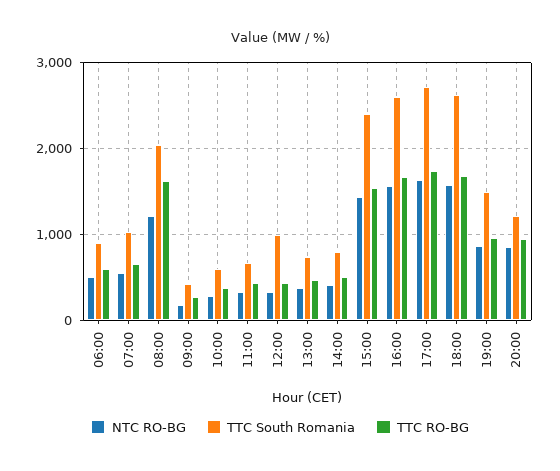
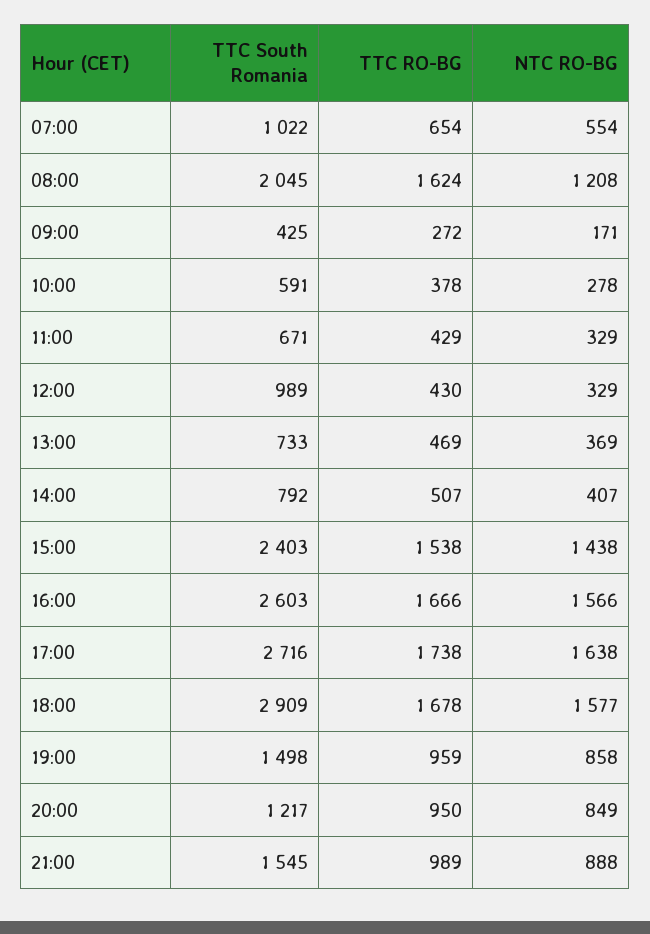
NTC RO-BG, 06:00: 500 -> none
TTC South Romania, 06:00: 900 -> none
TTC RO-BG, 06:00: 600 -> none
TTC South Romania, 18:00: 2600 -> 2909
TTC South Romania, 21:00: none -> 1545
TTC RO-BG, 21:00: none -> 989
NTC RO-BG, 21:00: none -> 888

